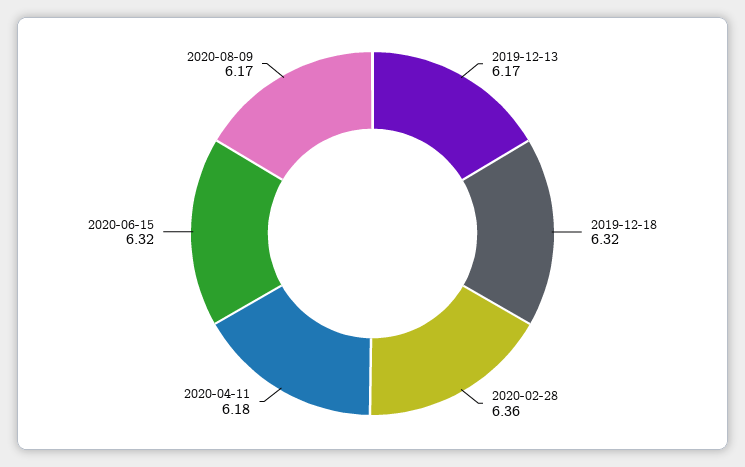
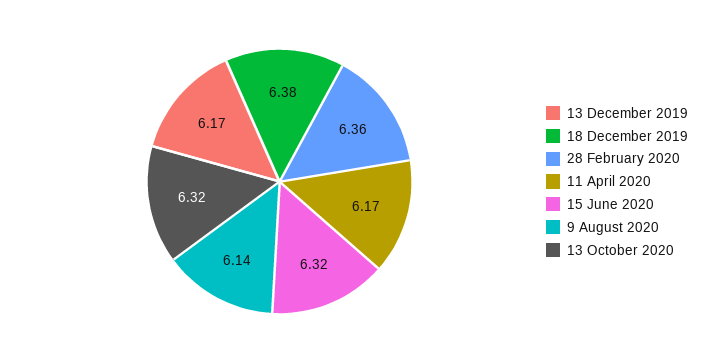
2019-12-18: 6.32 -> 6.38
2020-04-11: 6.18 -> 6.17
2020-08-09: 6.17 -> 6.14
13 October 2020: none -> 6.32

